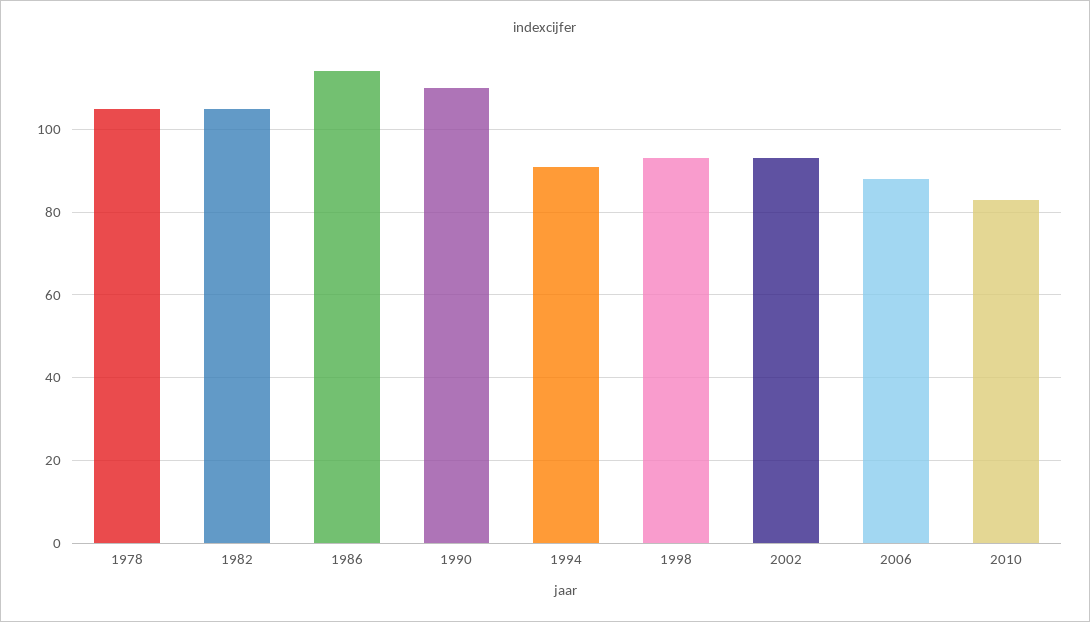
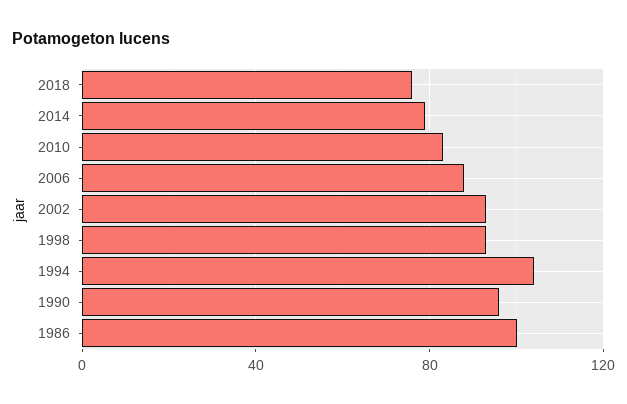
1978: 105 -> none
1982: 105 -> none
1986: 115 -> 100
1990: 110 -> 95
1994: 90 -> 105
2018: none -> 75
2014: none -> 80

